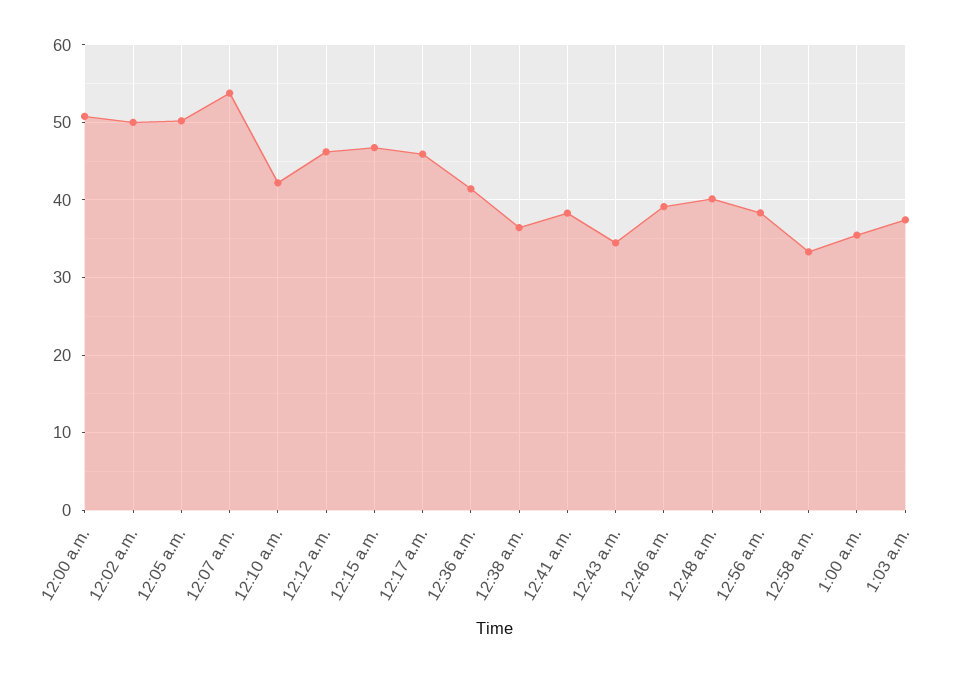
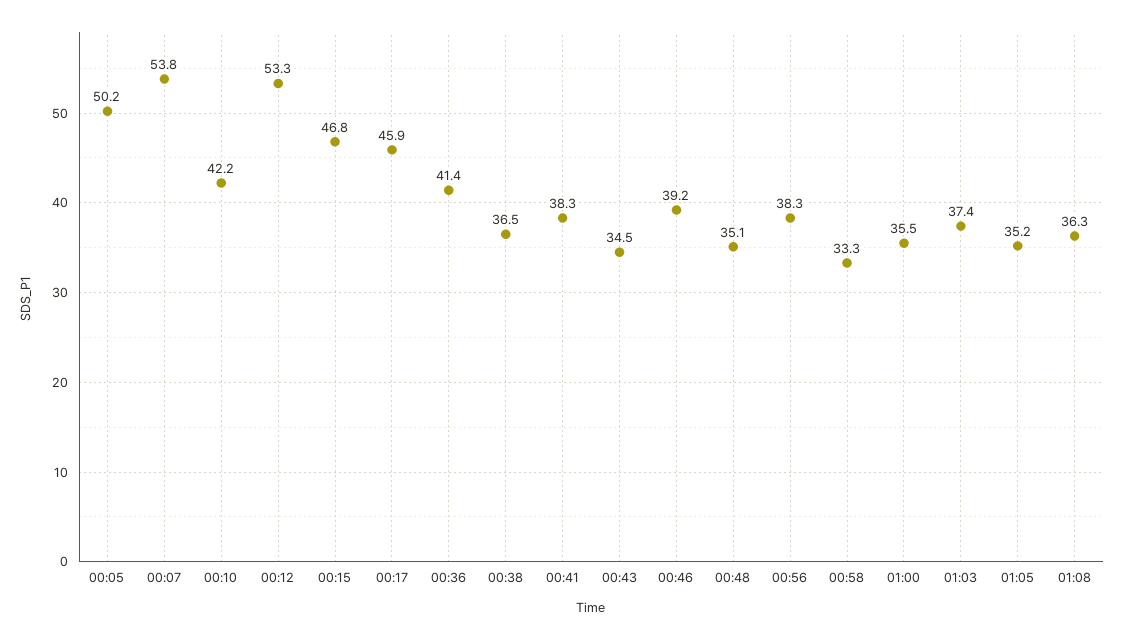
12:00 a.m.: 51 -> none
12:02 a.m.: 50 -> none
12:12 a.m.: 46 -> 53.3
12:48 a.m.: 40 -> 35.1
01:05: none -> 35.2
01:08: none -> 36.3

